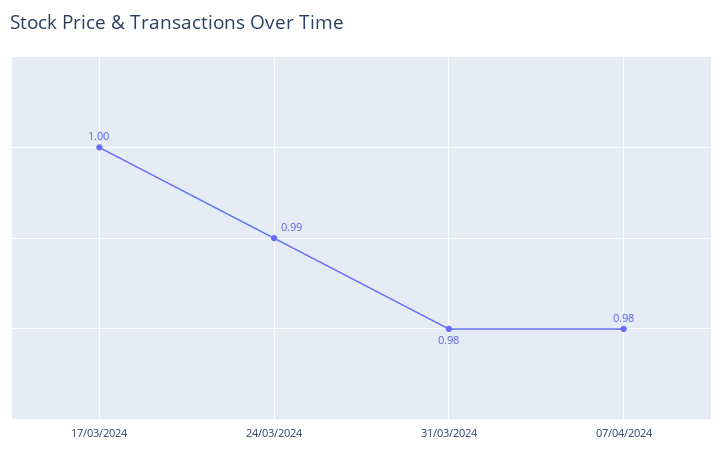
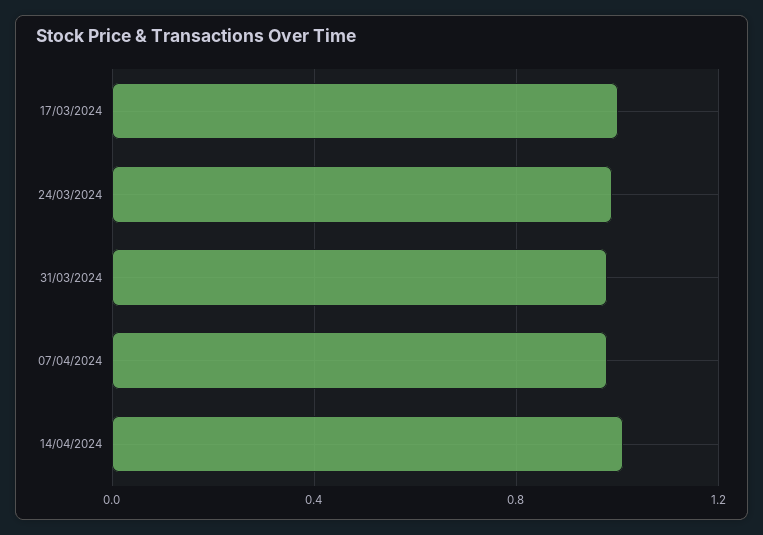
14/04/2024: none -> 1

